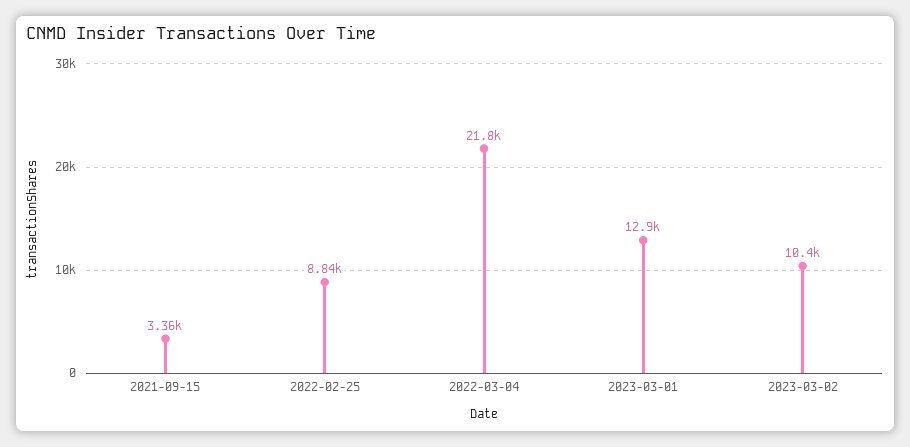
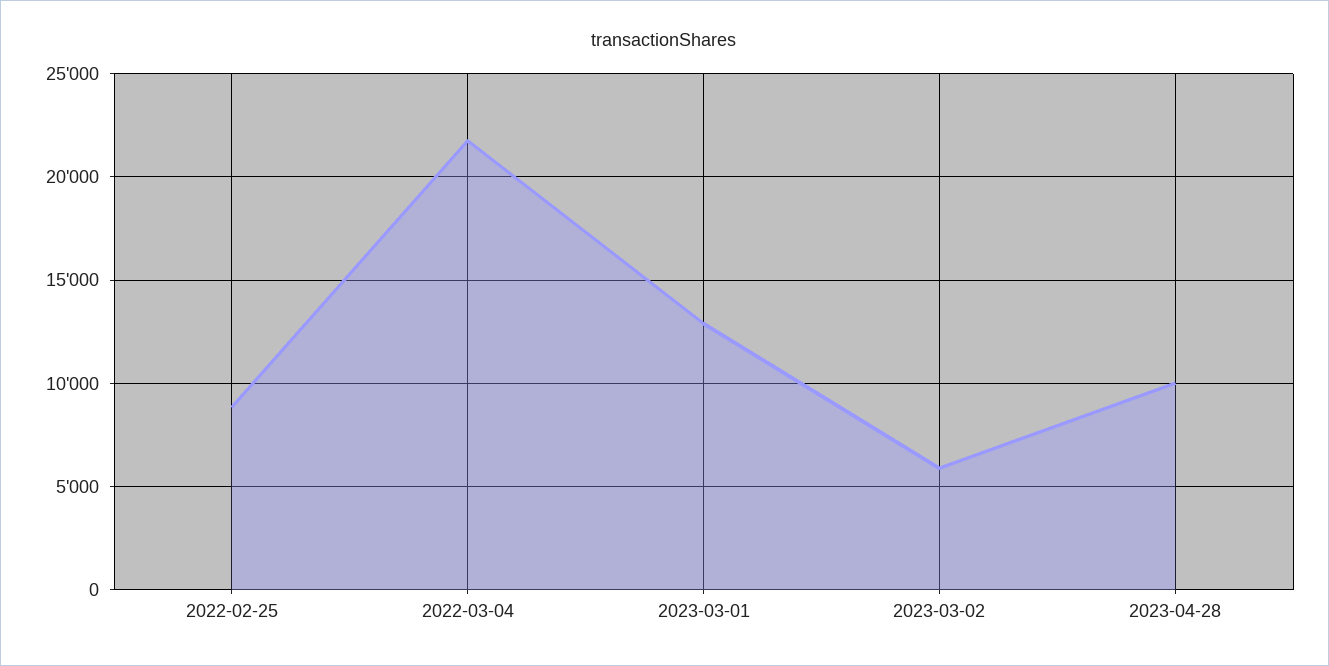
2021-09-15: 3360 -> none
2023-03-02: 10400 -> 6000
2023-04-28: none -> 10000

